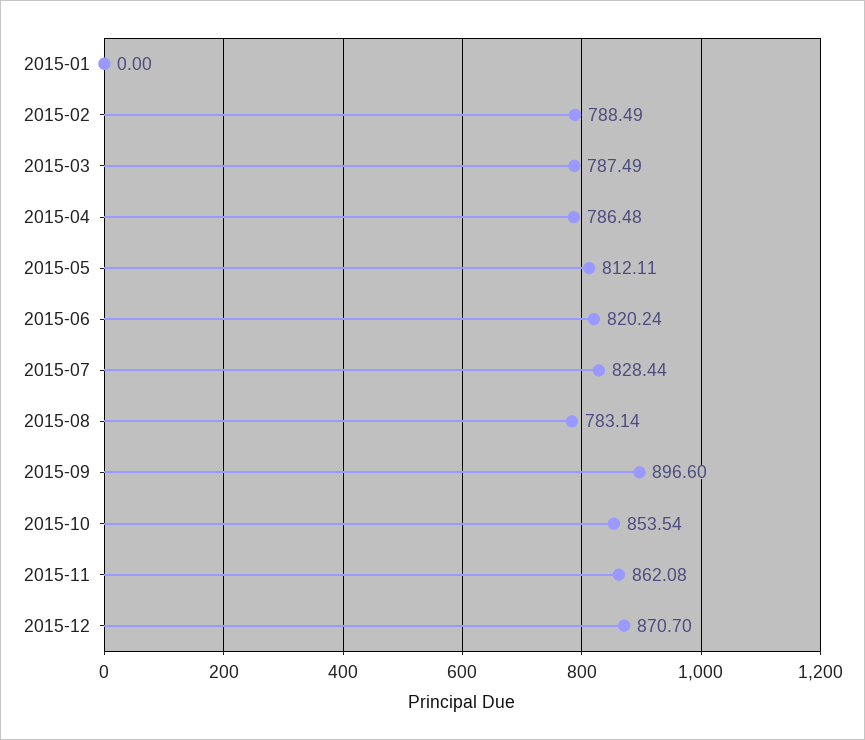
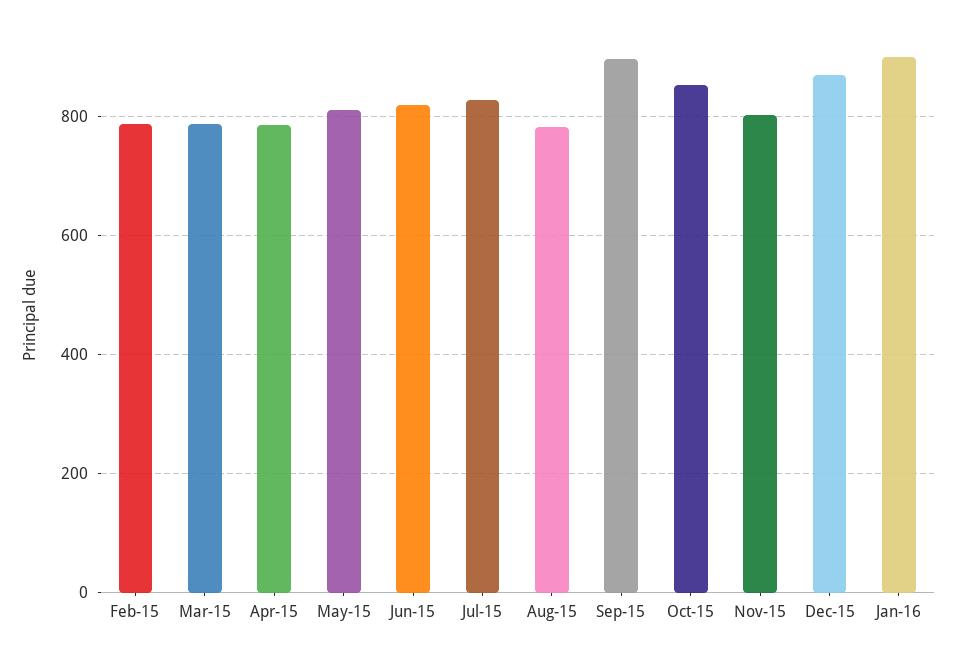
2015-01: 0 -> none
2015-11: 862.08 -> 800
Jan-16: none -> 900

